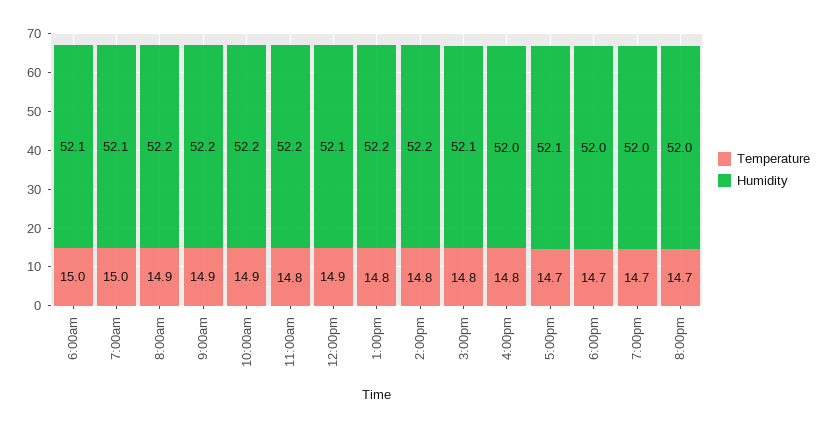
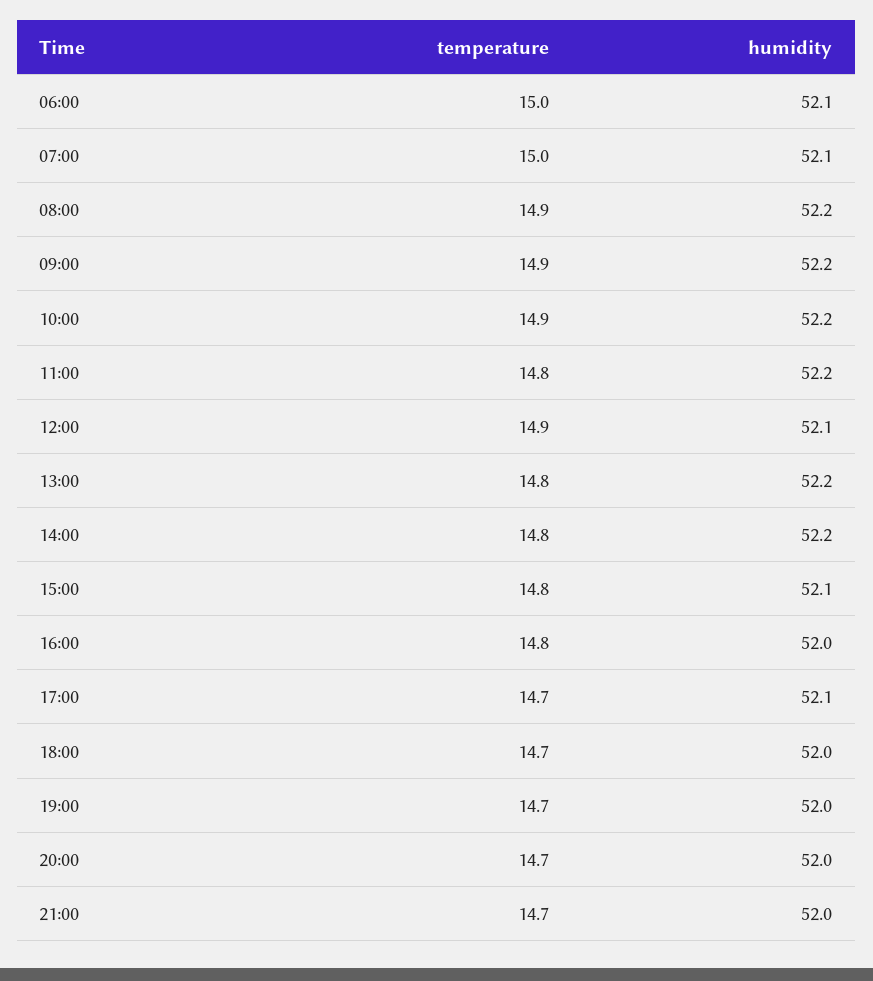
Temperature, 21:00: none -> 14.7
Humidity, 21:00: none -> 52

